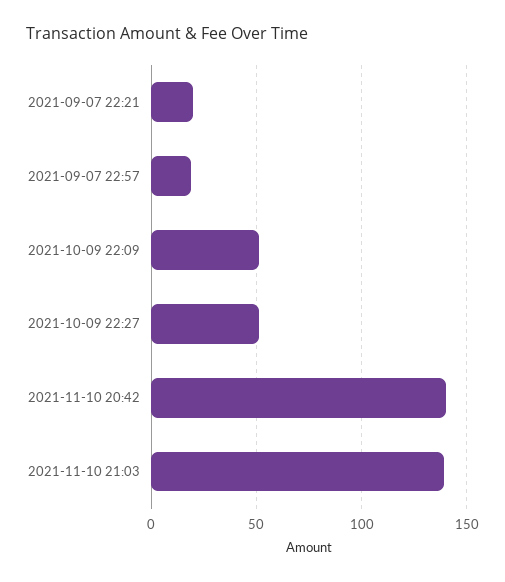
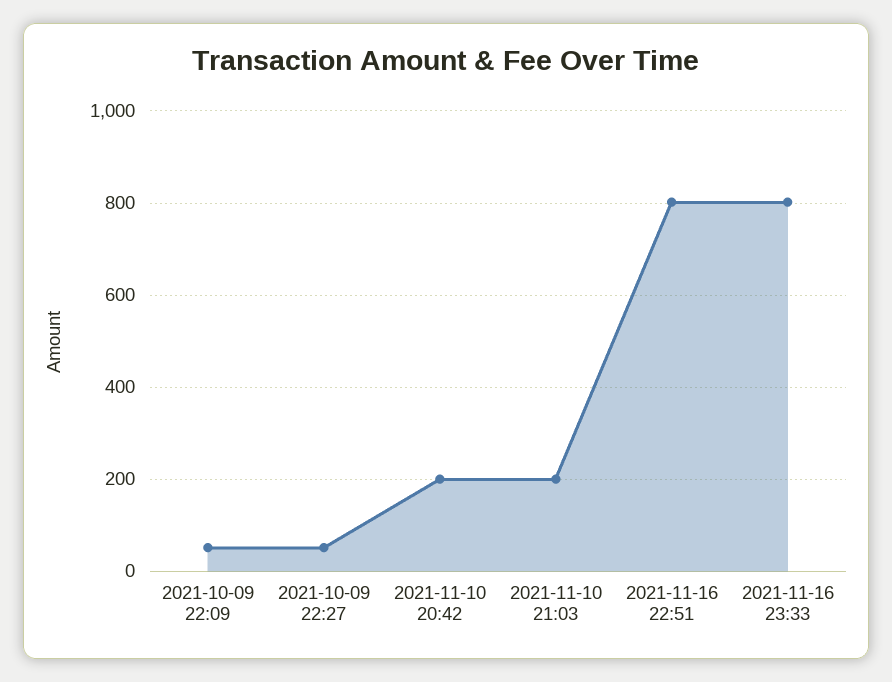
2021-09-07 22:21: 20 -> none
2021-09-07 22:57: 20 -> none
2021-11-10 20:42: 140 -> 200
2021-11-10 21:03: 140 -> 200
2021-11-16 22:51: none -> 800
2021-11-16 23:33: none -> 800

